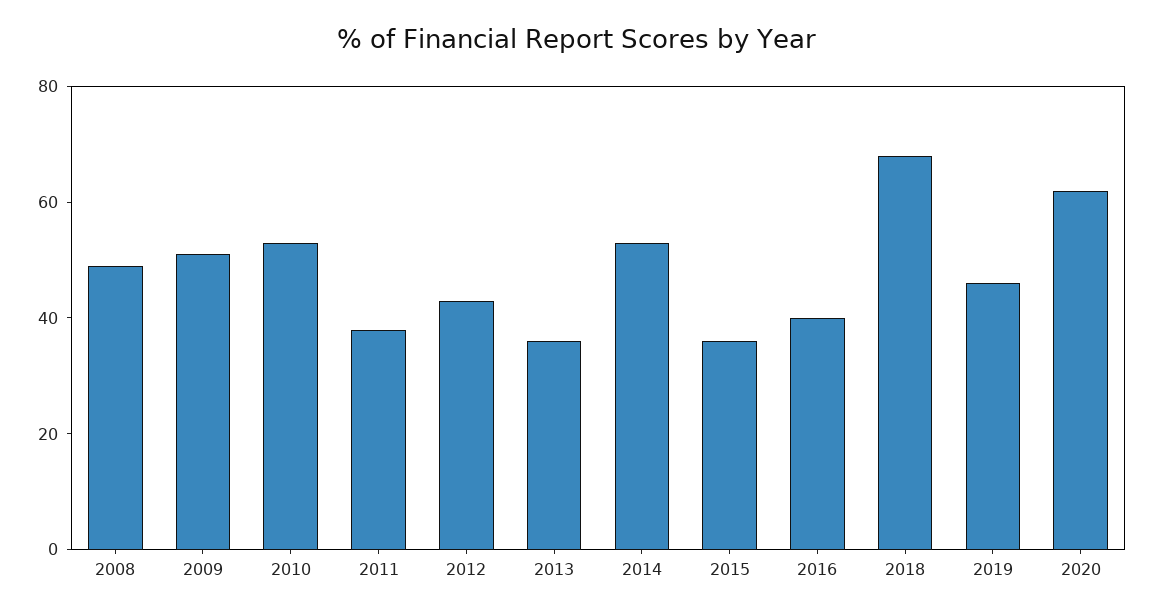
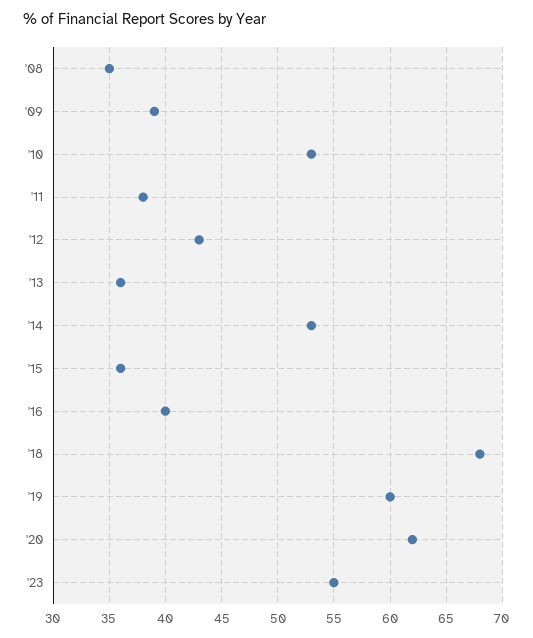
2008: 50 -> 35
2009: 50 -> 39
2019: 45 -> 60
'23: none -> 55

